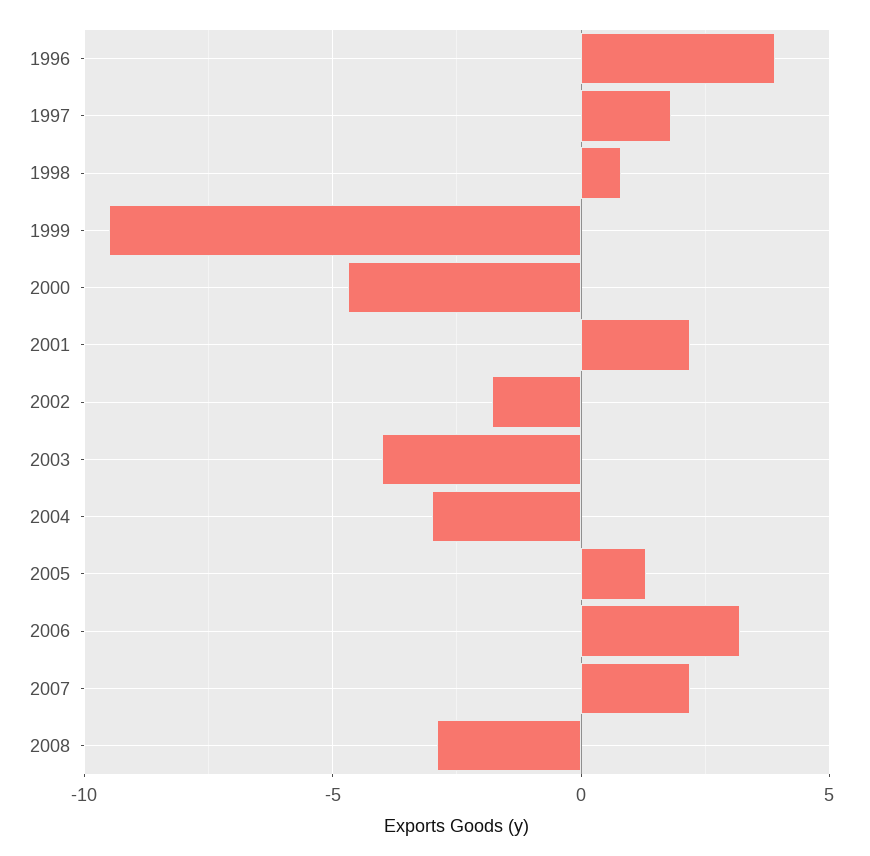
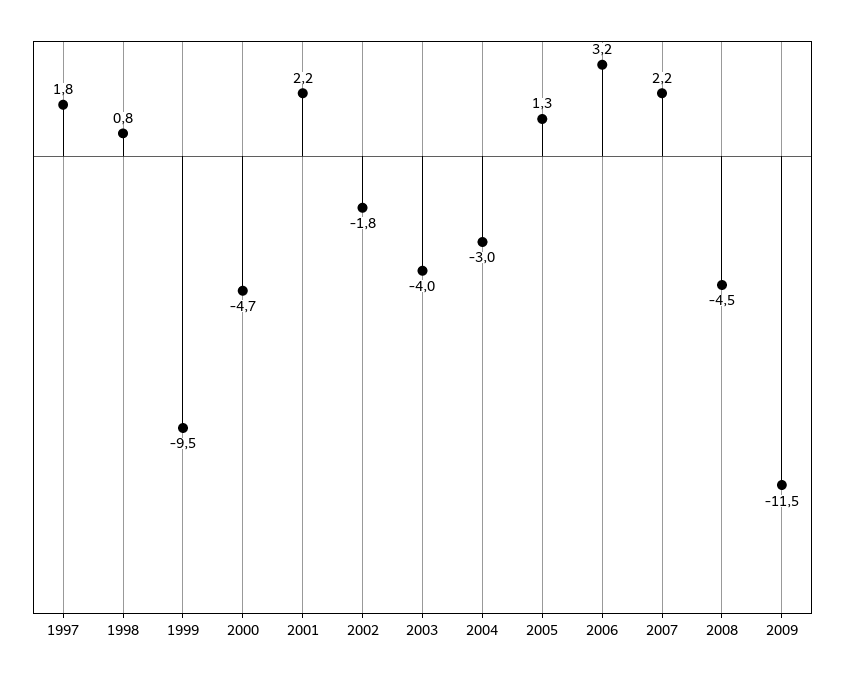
1996: 4 -> none
2008: -3 -> -4.5
2009: none -> -11.5

